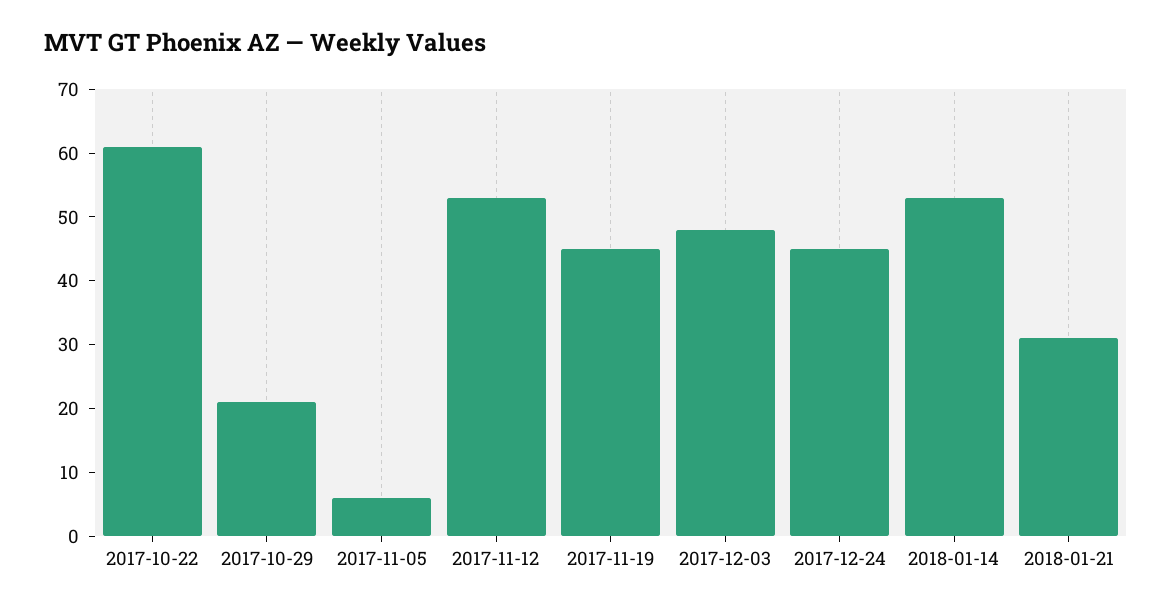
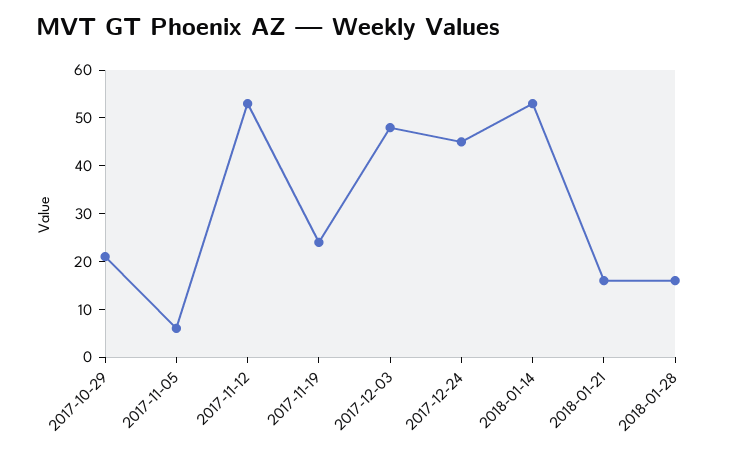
2017-10-22: 60 -> none
2017-11-19: 45 -> 25
2018-01-21: 30 -> 15
2018-01-28: none -> 15

